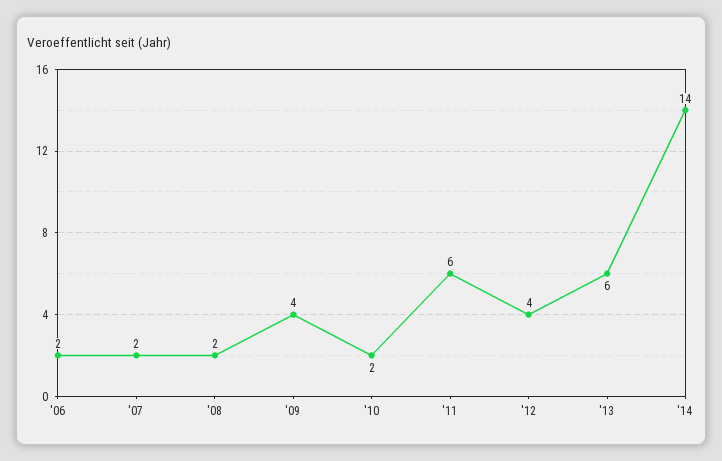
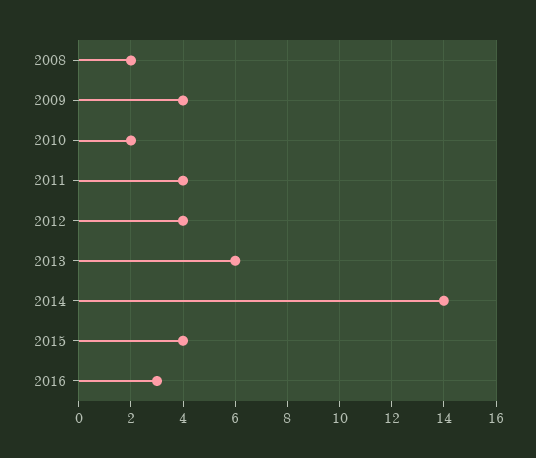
'06: 2 -> none
'07: 2 -> none
'11: 6 -> 4
2015: none -> 4
2016: none -> 3

